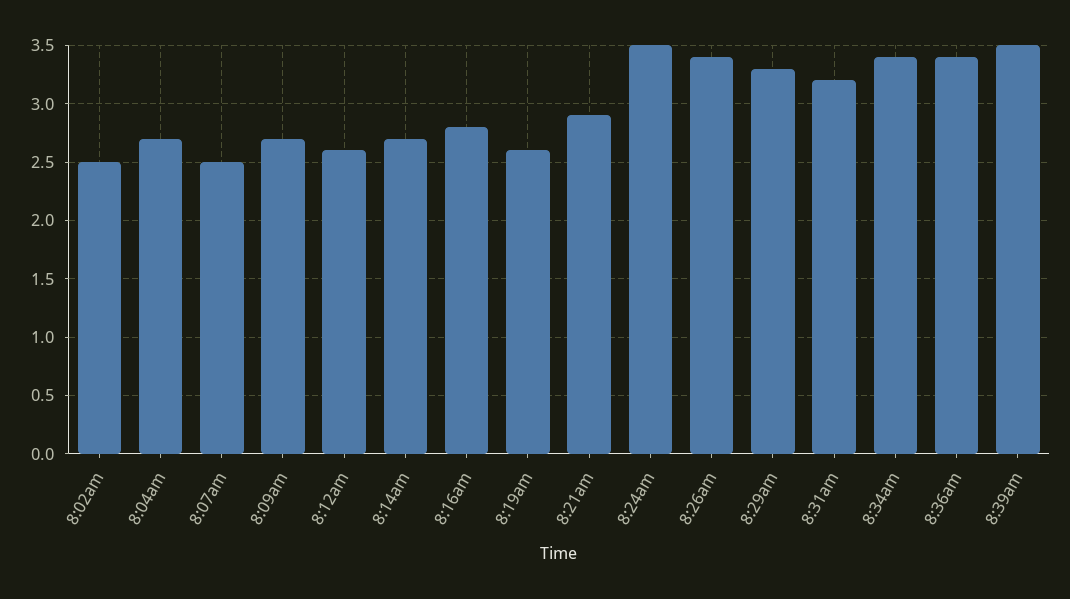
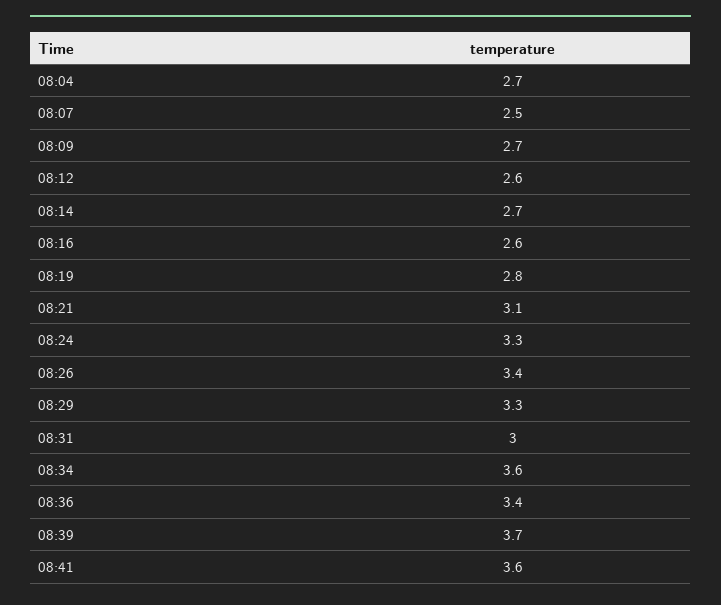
8:02am: 2.5 -> none
8:16am: 2.8 -> 2.6
8:19am: 2.6 -> 2.8
8:21am: 2.9 -> 3.1
8:24am: 3.5 -> 3.3
8:31am: 3.2 -> 3
8:34am: 3.4 -> 3.6
8:39am: 3.5 -> 3.7
08:41: none -> 3.6

